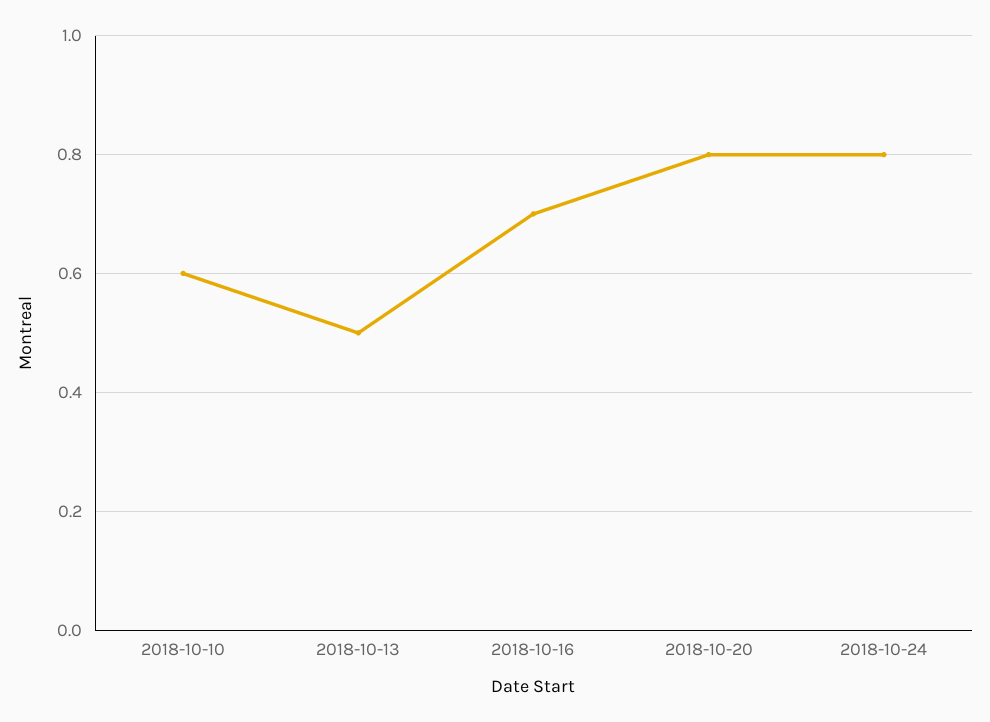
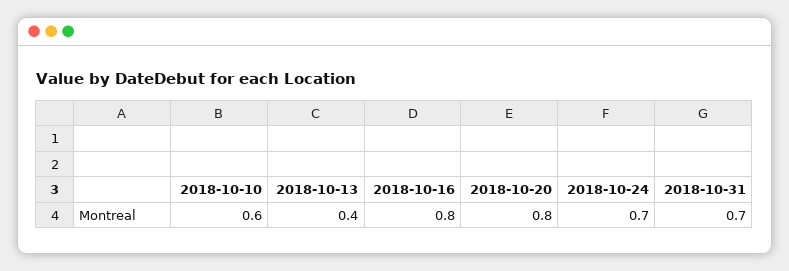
2018-10-13: 0.5 -> 0.4
2018-10-16: 0.7 -> 0.8
2018-10-24: 0.8 -> 0.7
2018-10-31: none -> 0.7

